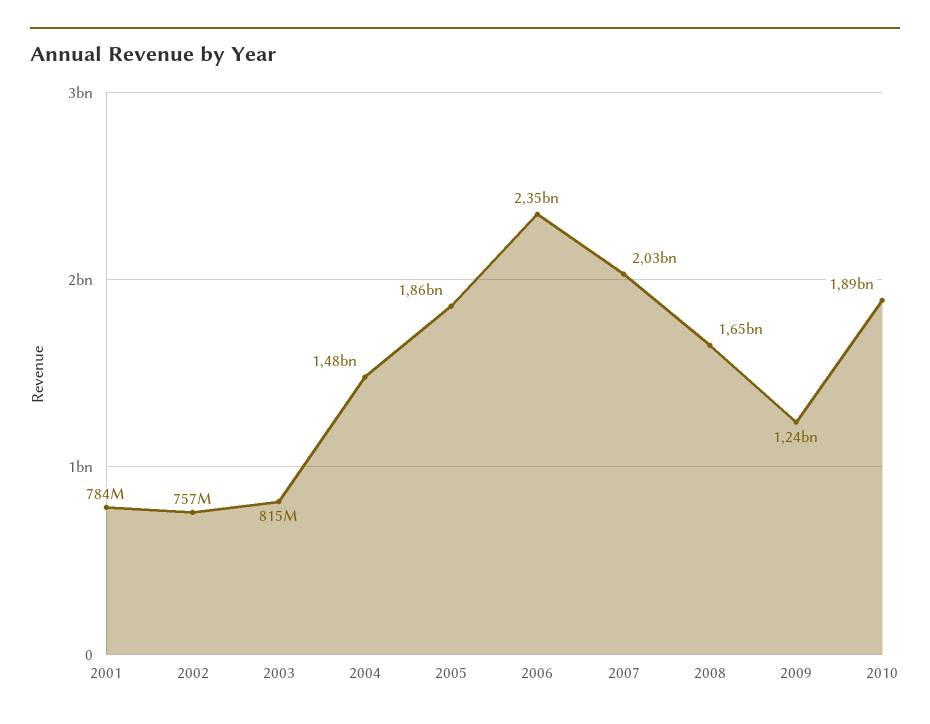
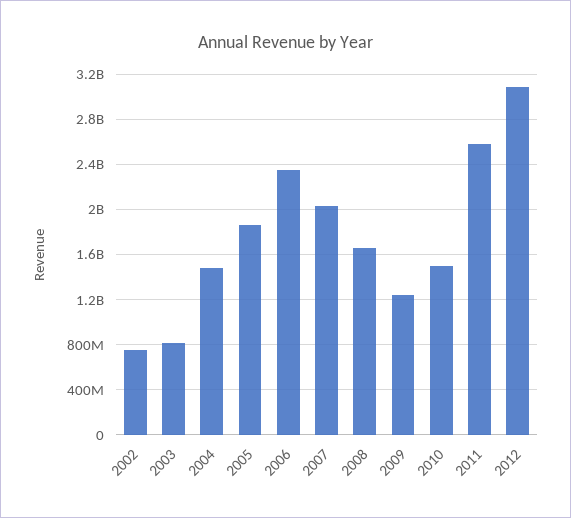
2001: 784000000 -> none
2010: 1890000000 -> 1500000000
2011: none -> 2600000000
2012: none -> 3100000000

